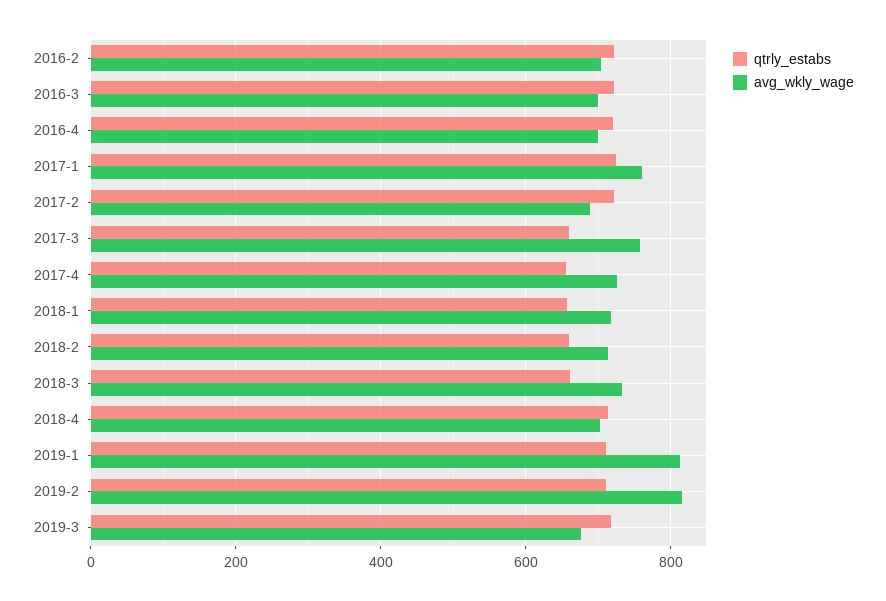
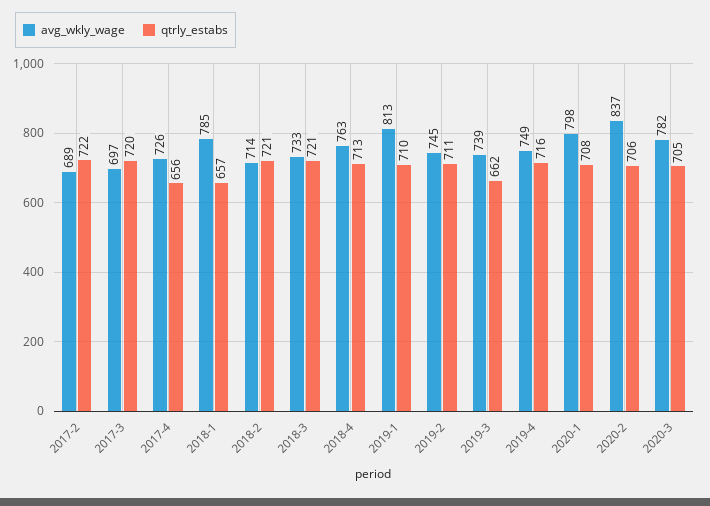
qtrly_estabs, 2016-2: 720 -> none
avg_wkly_wage, 2016-2: 700 -> none
qtrly_estabs, 2016-3: 720 -> none
avg_wkly_wage, 2016-3: 700 -> none
qtrly_estabs, 2016-4: 720 -> none
avg_wkly_wage, 2016-4: 700 -> none
qtrly_estabs, 2017-1: 720 -> none
avg_wkly_wage, 2017-1: 760 -> none
qtrly_estabs, 2017-3: 660 -> 720
avg_wkly_wage, 2017-3: 760 -> 697
avg_wkly_wage, 2018-1: 720 -> 785
qtrly_estabs, 2018-2: 660 -> 721
qtrly_estabs, 2018-3: 660 -> 721
avg_wkly_wage, 2018-4: 700 -> 763
avg_wkly_wage, 2019-2: 820 -> 745
qtrly_estabs, 2019-3: 720 -> 662
avg_wkly_wage, 2019-3: 680 -> 739
avg_wkly_wage, 2019-4: none -> 749
qtrly_estabs, 2019-4: none -> 716
avg_wkly_wage, 2020-1: none -> 798
qtrly_estabs, 2020-1: none -> 708
avg_wkly_wage, 2020-2: none -> 837
qtrly_estabs, 2020-2: none -> 706
avg_wkly_wage, 2020-3: none -> 782
qtrly_estabs, 2020-3: none -> 705

